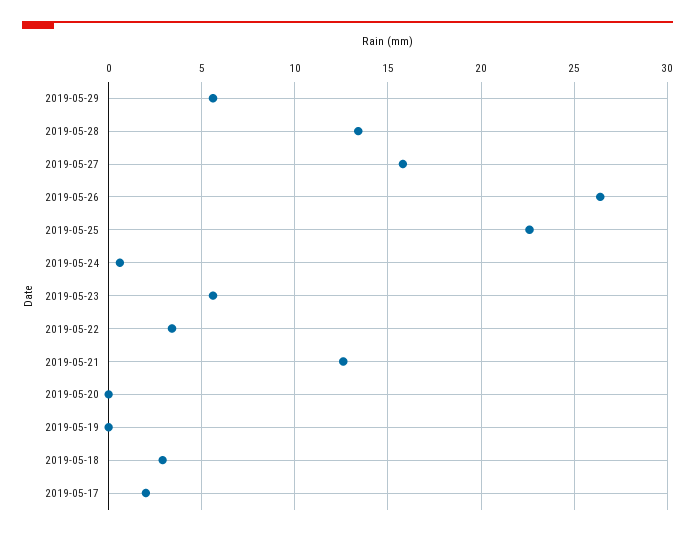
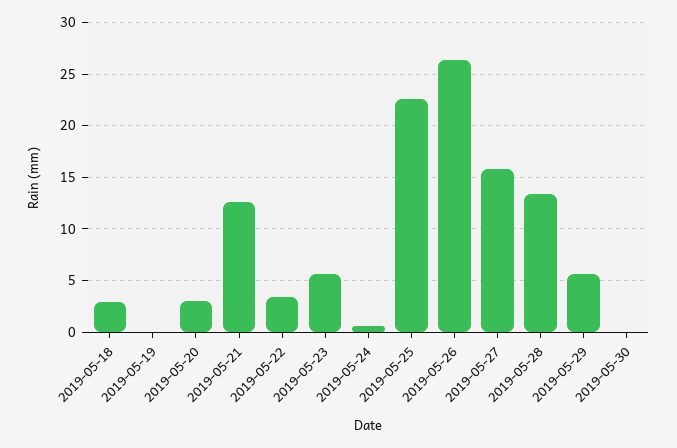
2019-05-20: 0 -> 3
2019-05-17: 2 -> none
2019-05-30: none -> 0

